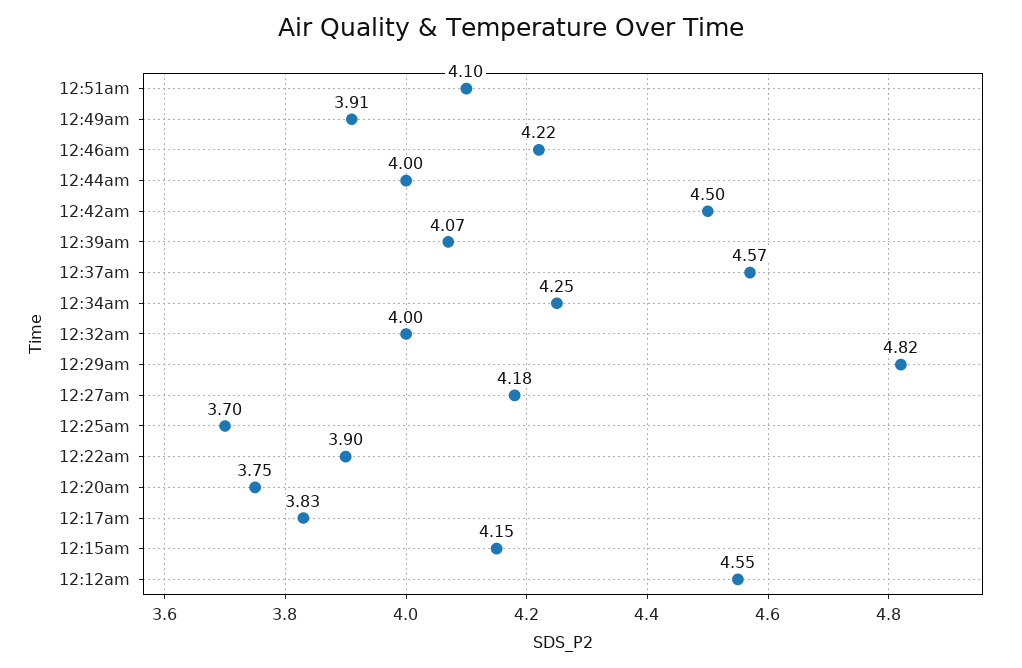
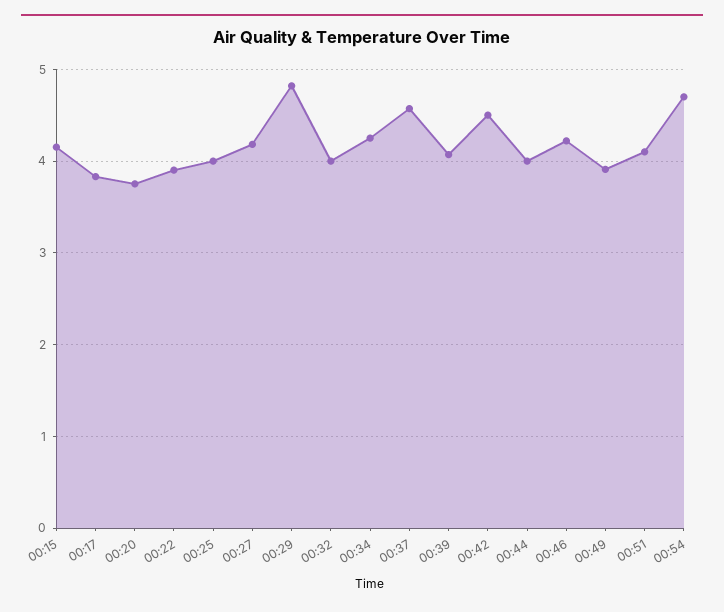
12:25am: 3.7 -> 4
12:12am: 4.55 -> none
00:54: none -> 4.7

